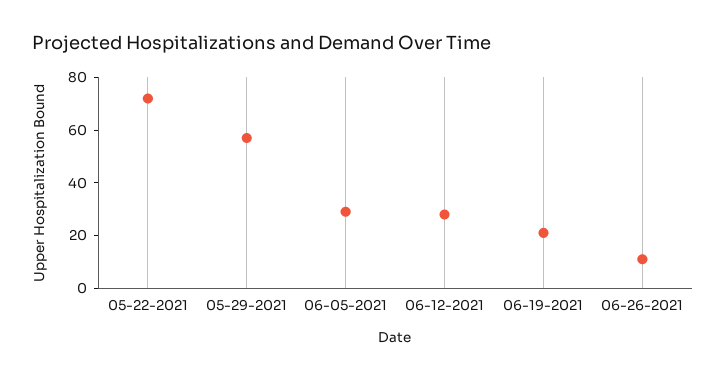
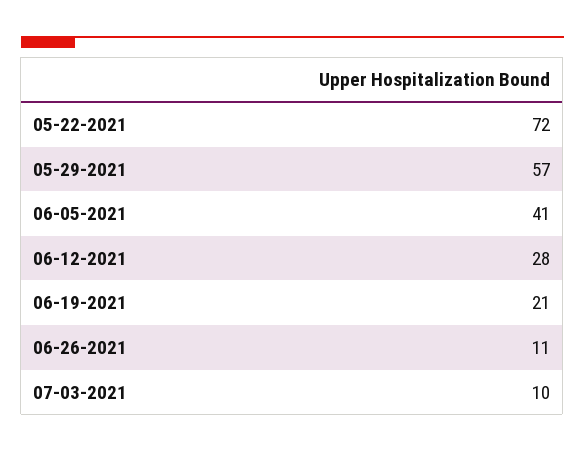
06-05-2021: 30 -> 41
07-03-2021: none -> 10

